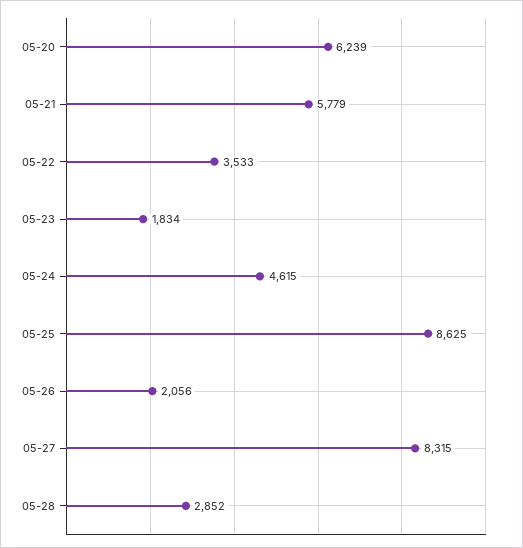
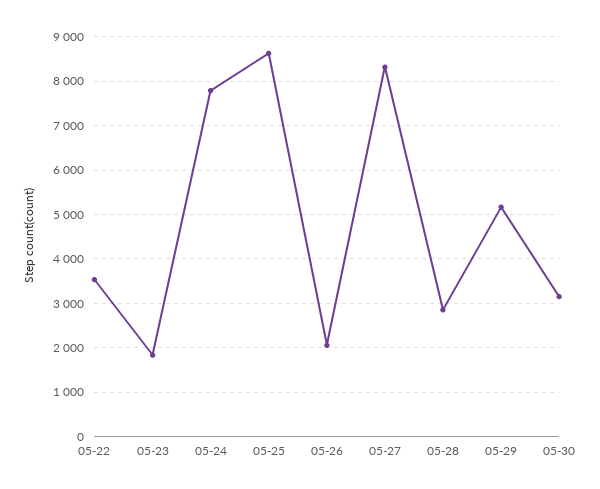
05-20: 6239 -> none
05-21: 5779 -> none
05-24: 4615 -> 7800
05-29: none -> 5200
05-30: none -> 3200

